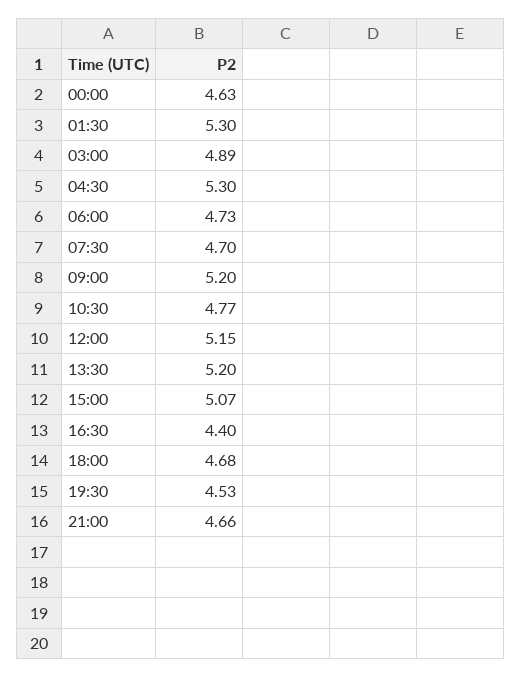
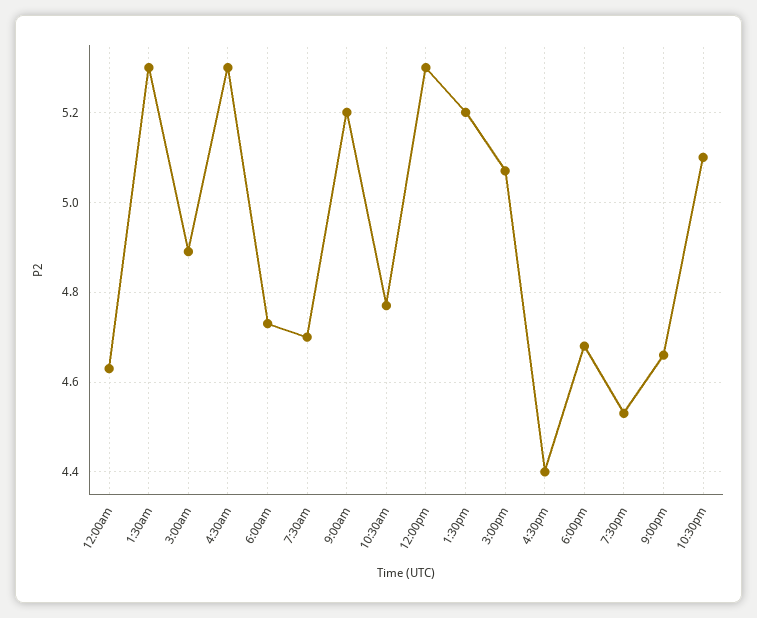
12:00: 5.15 -> 5.3
10:30pm: none -> 5.1

